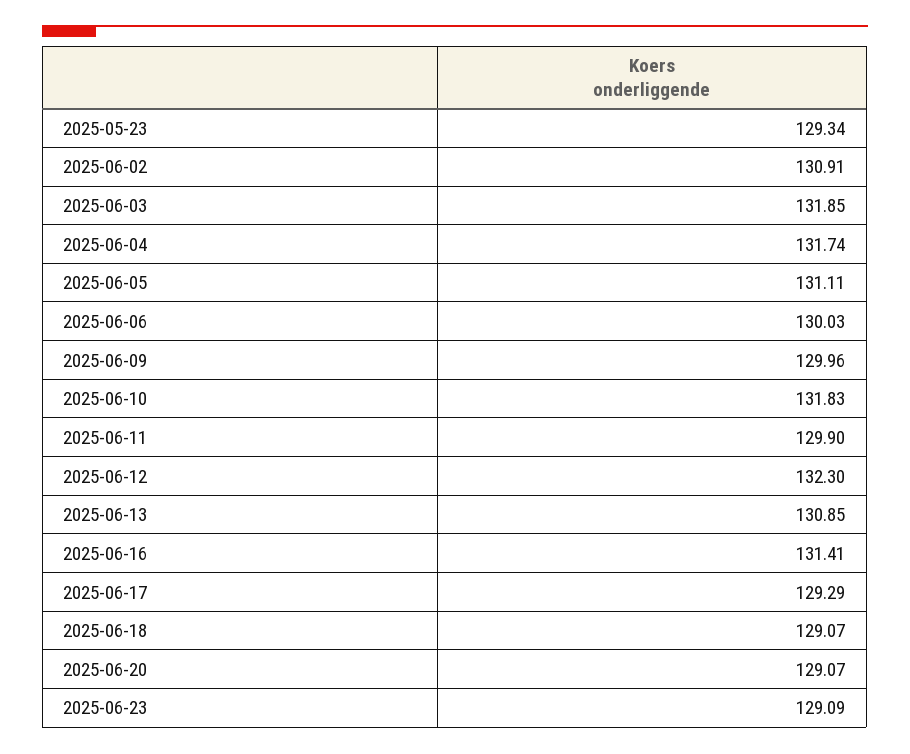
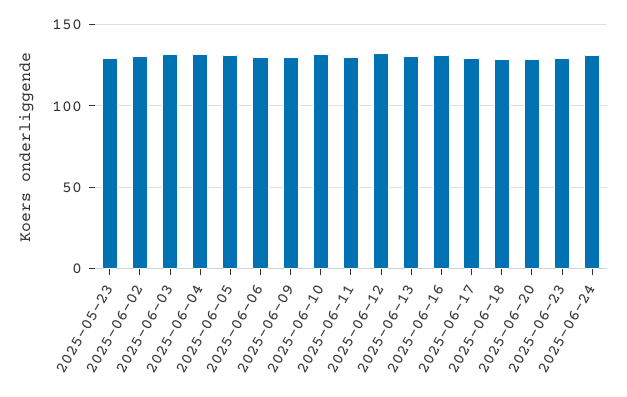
2025-06-24: none -> 130

